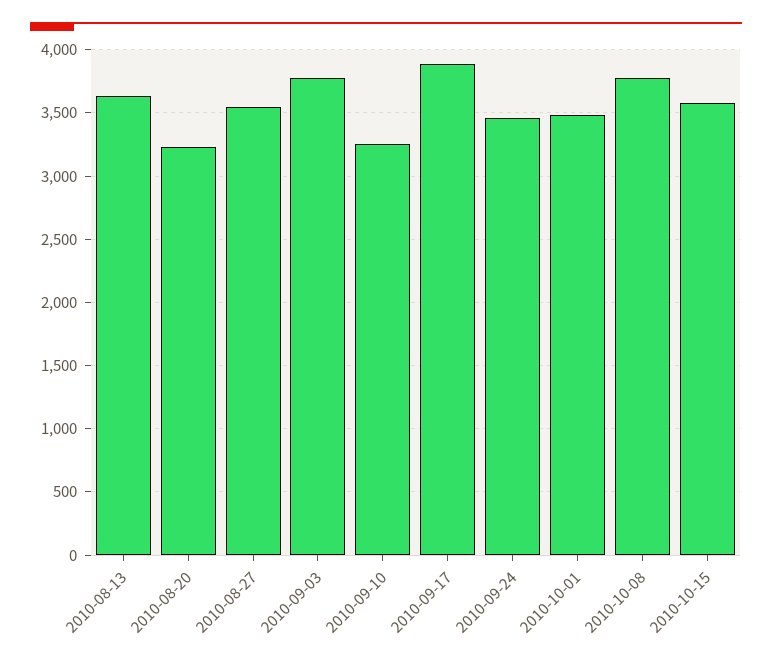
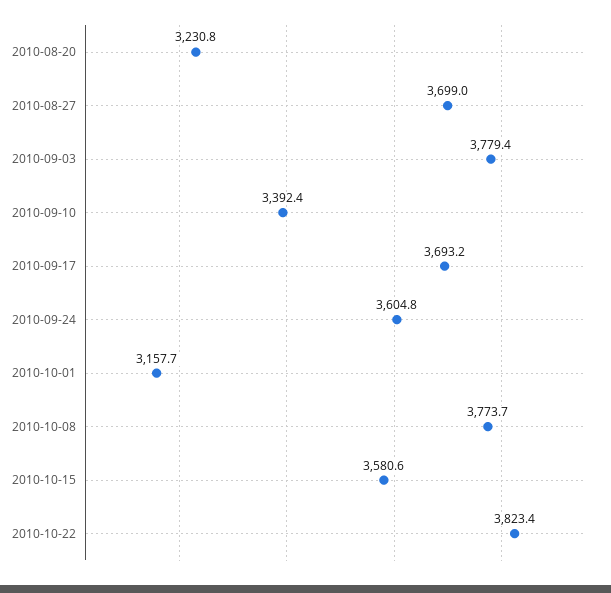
2010-08-13: 3650 -> none
2010-08-27: 3550 -> 3699
2010-09-10: 3250 -> 3392.4
2010-09-17: 3900 -> 3693.2
2010-09-24: 3450 -> 3604.8
2010-10-01: 3500 -> 3157.7
2010-10-22: none -> 3823.4

